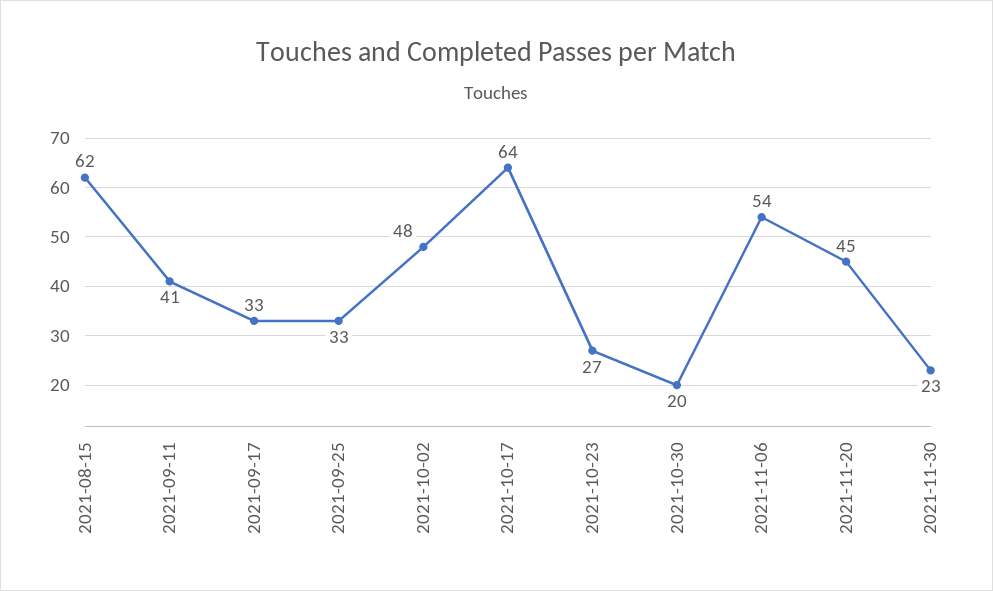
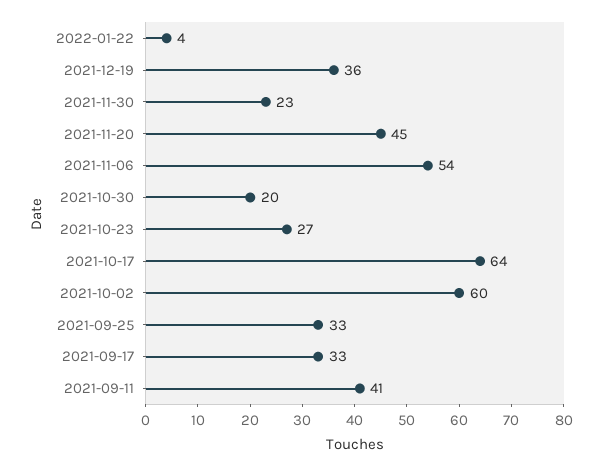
2021-08-15: 62 -> none
2021-10-02: 48 -> 60
2022-01-22: none -> 4
2021-12-19: none -> 36

